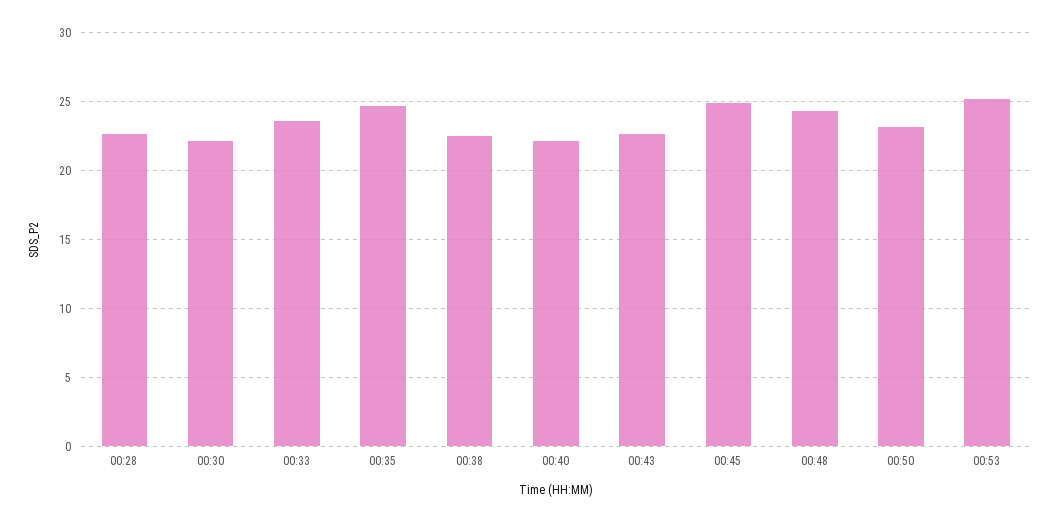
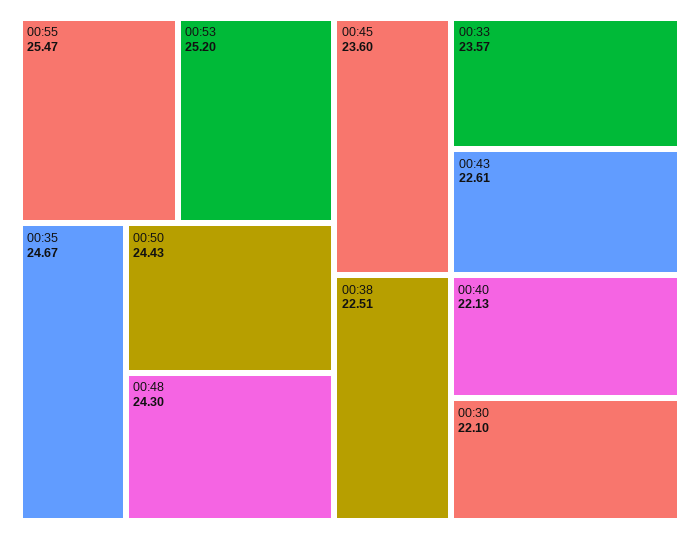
00:28: 22.5 -> none
00:45: 25 -> 23.6
00:50: 23 -> 24.43
00:55: none -> 25.47

